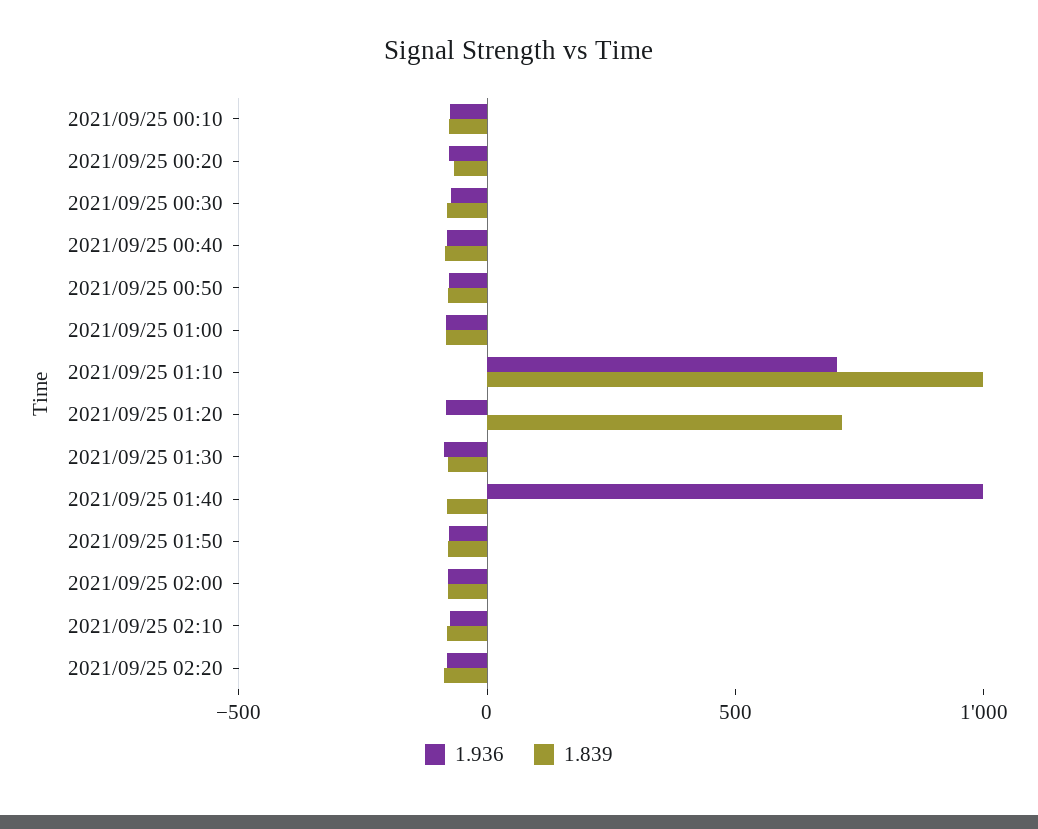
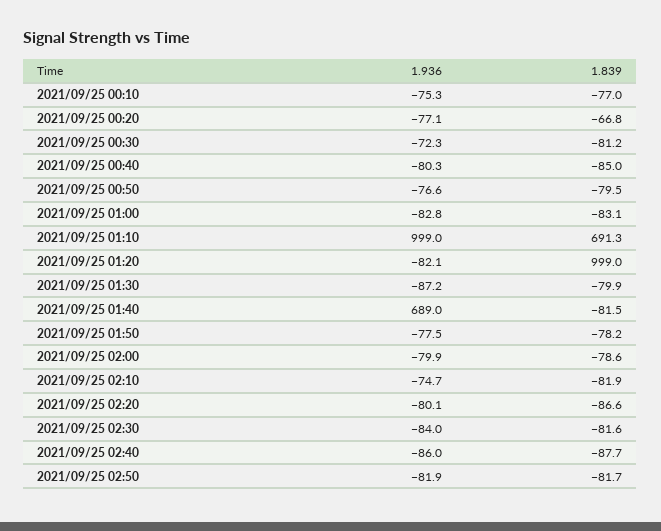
1.936, 2021/09/25 01:10: 700 -> 999
1.839, 2021/09/25 01:10: 1000 -> 691.3
1.839, 2021/09/25 01:20: 700 -> 999
1.936, 2021/09/25 01:40: 1000 -> 689
1.936, 2021/09/25 02:30: none -> -84
1.839, 2021/09/25 02:30: none -> -81.6
1.936, 2021/09/25 02:40: none -> -86
1.839, 2021/09/25 02:40: none -> -87.7
1.936, 2021/09/25 02:50: none -> -81.9
1.839, 2021/09/25 02:50: none -> -81.7

